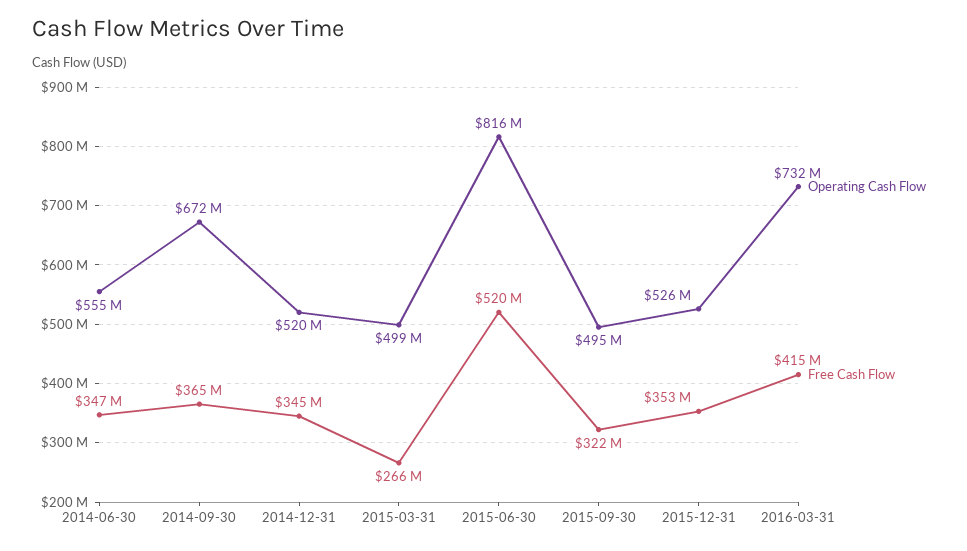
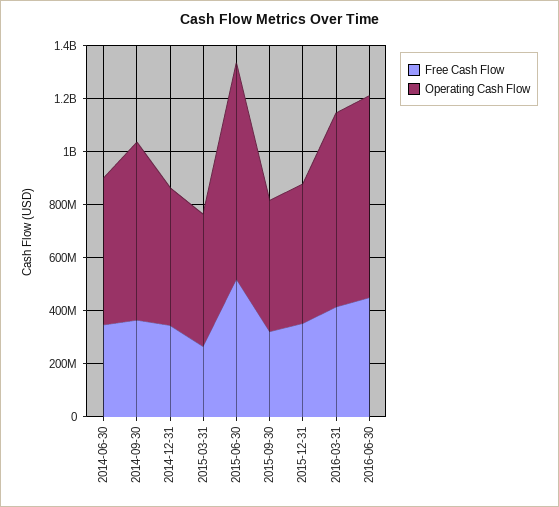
Free Cash Flow, 2016-06-30: none -> 450000000
Operating Cash Flow, 2016-06-30: none -> 750000000

